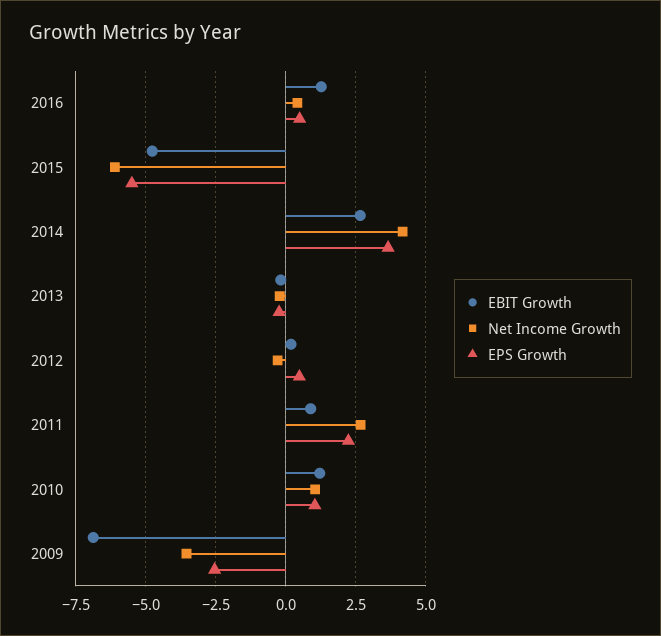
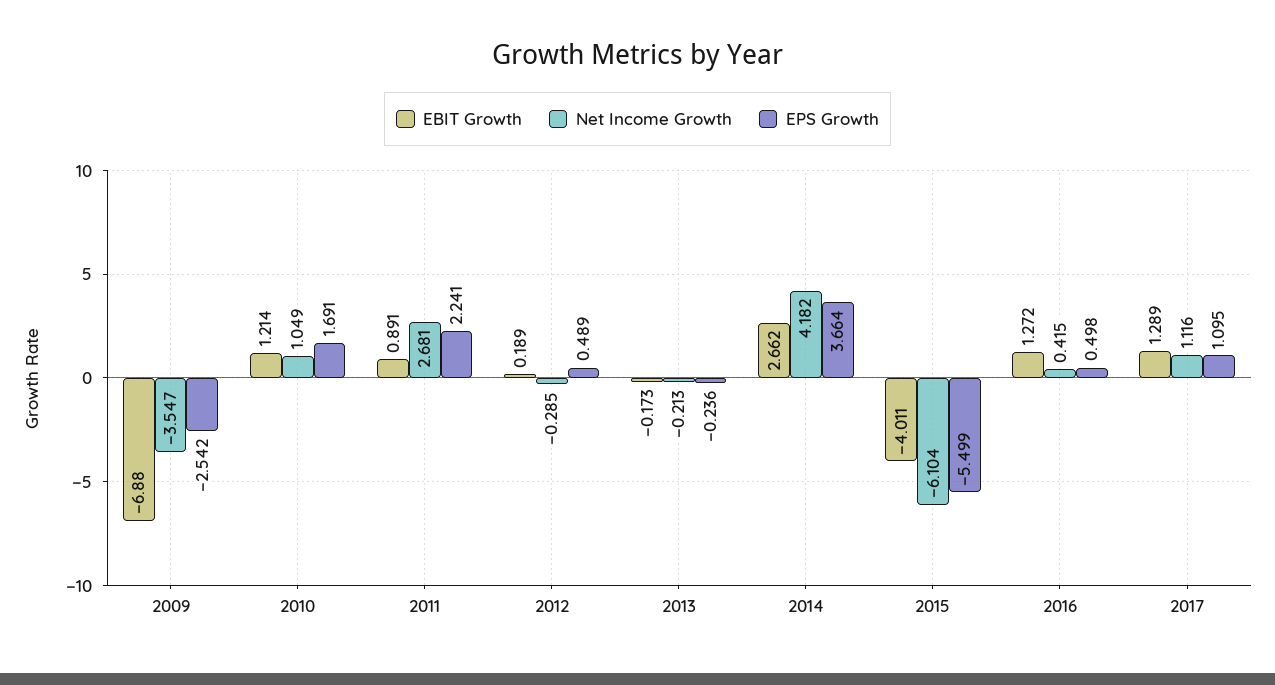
EBIT Growth, 2015: -4.75 -> -4.011
EPS Growth, 2010: 1 -> 1.691
EBIT Growth, 2017: none -> 1.289
Net Income Growth, 2017: none -> 1.116
EPS Growth, 2017: none -> 1.095

